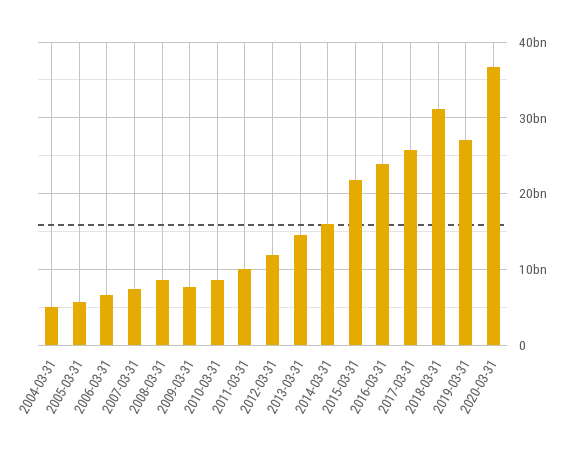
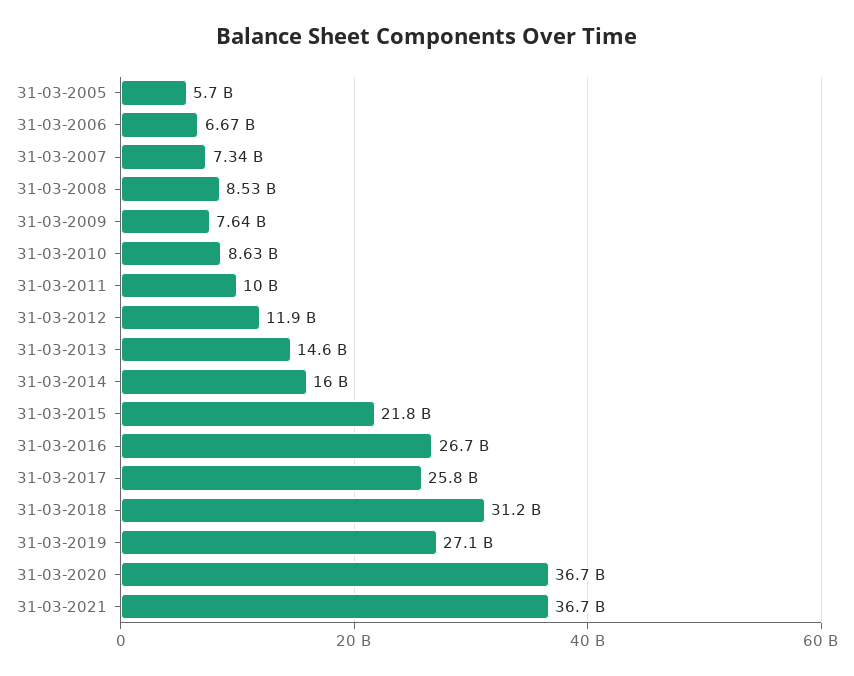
2004-03-31: 5000000000 -> none
2016-03-31: 24000000000 -> 26700000000
31-03-2021: none -> 36700000000

